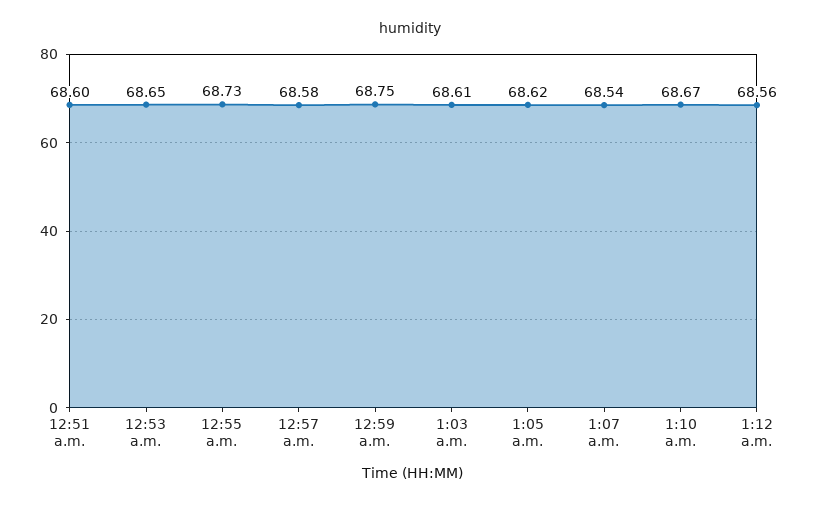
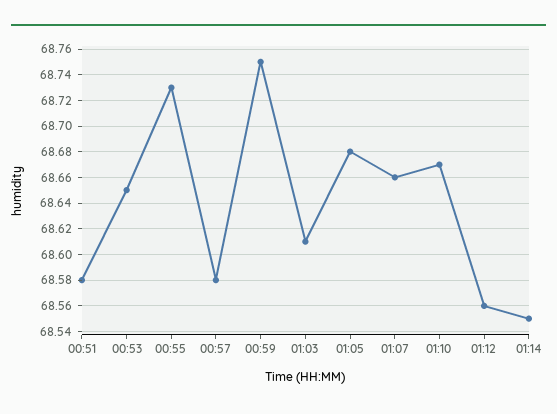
12:51 a.m.: 68.6 -> 68.58
1:05 a.m.: 68.62 -> 68.68
1:07 a.m.: 68.54 -> 68.66
01:14: none -> 68.55

